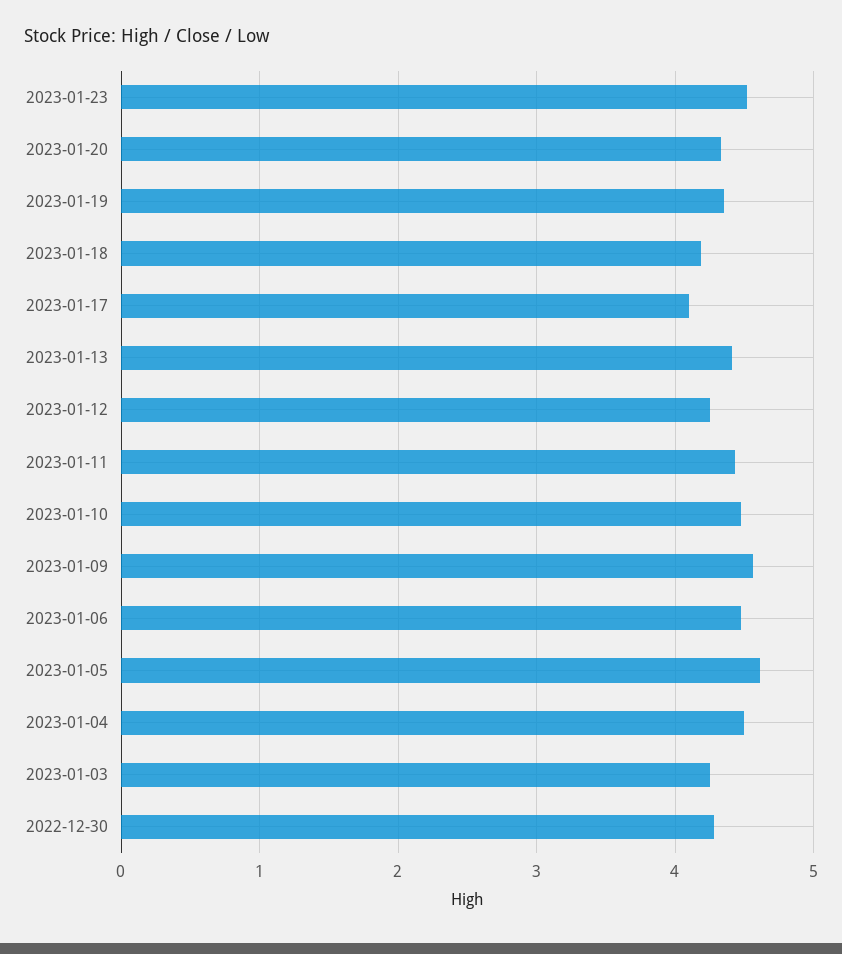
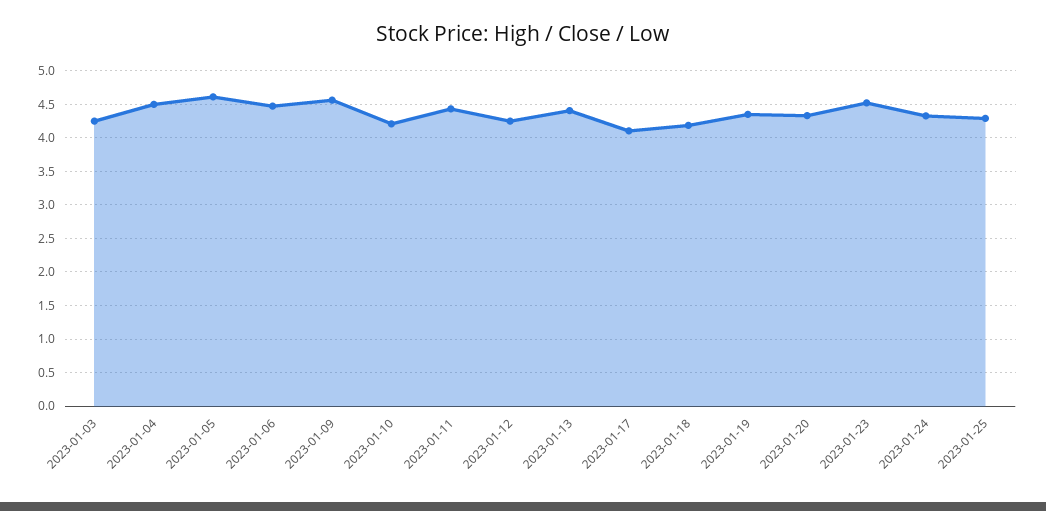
2023-01-10: 4.5 -> 4.2
2022-12-30: 4.3 -> none
2023-01-24: none -> 4.3
2023-01-25: none -> 4.3

